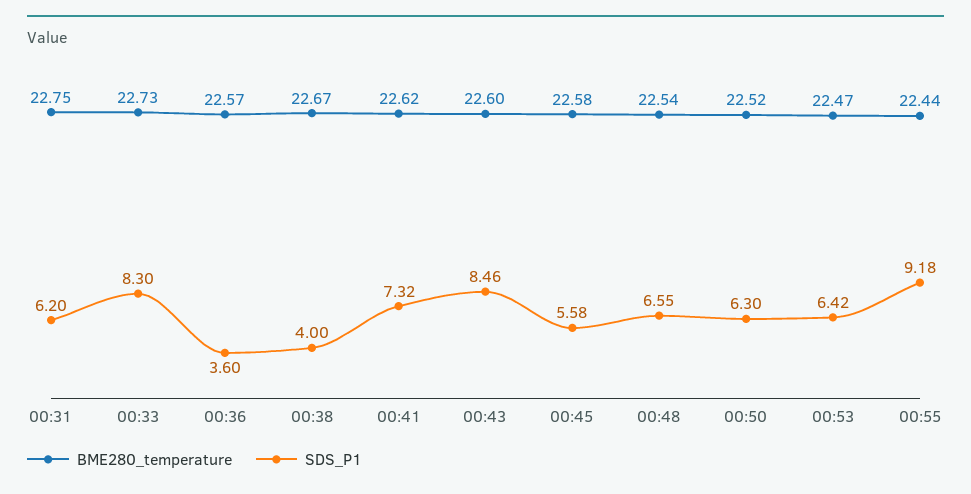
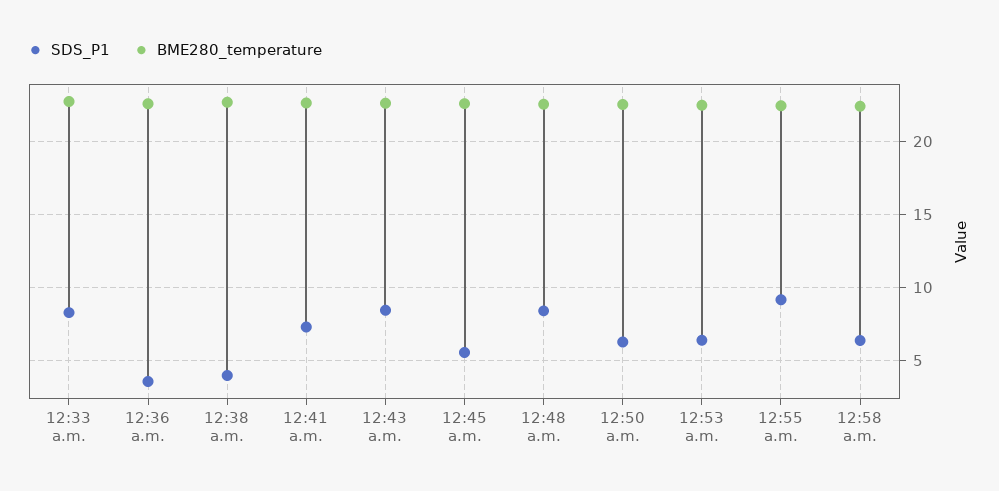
BME280_temperature, 00:31: 22.75 -> none
SDS_P1, 00:31: 6.2 -> none
SDS_P1, 00:48: 6.55 -> 8.5
SDS_P1, 12:58 a.m.: none -> 6.5
BME280_temperature, 12:58 a.m.: none -> 22.5

